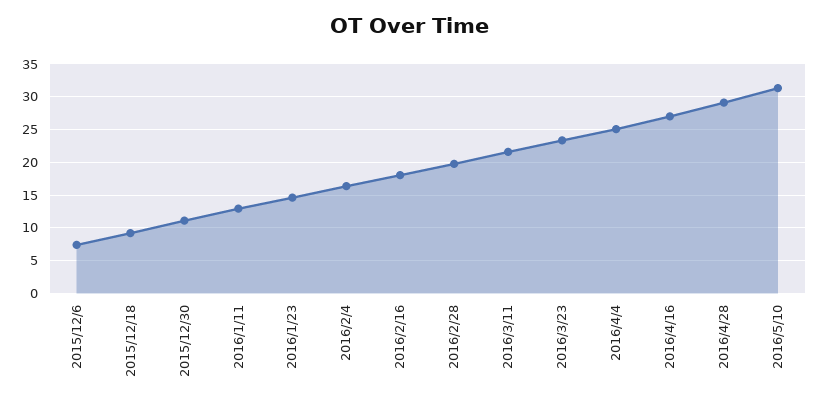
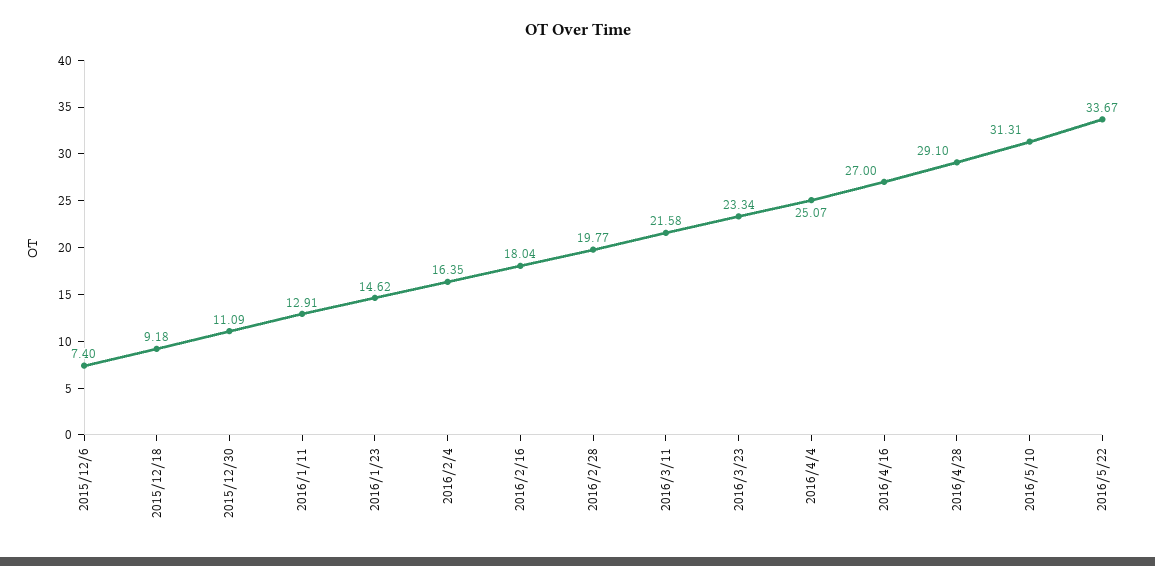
2016/5/22: none -> 33.67

